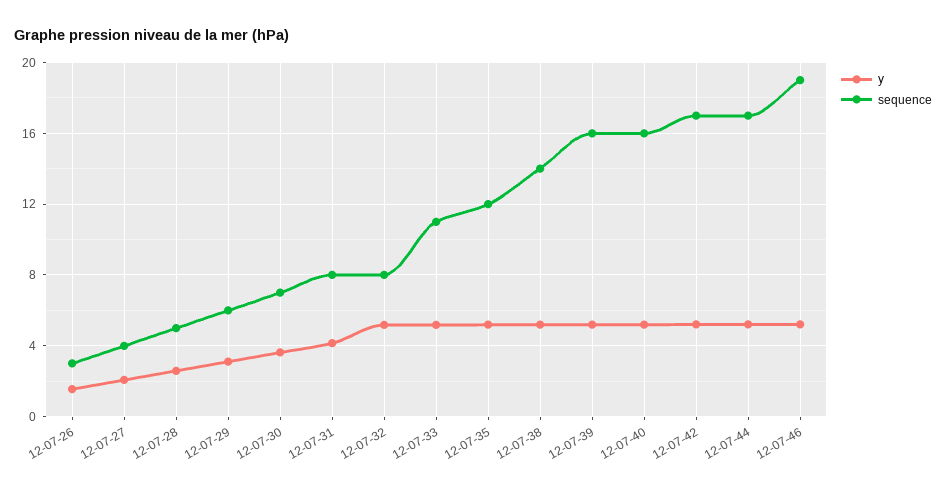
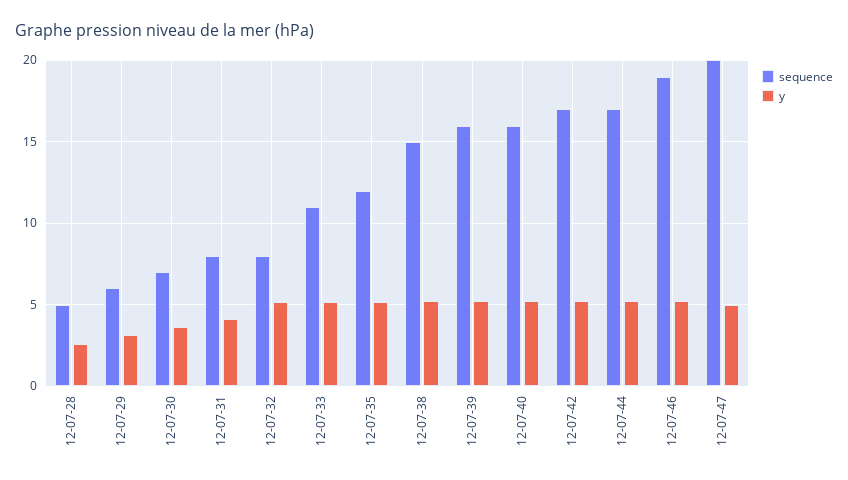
y, 12-07-26: 1.5 -> none
sequence, 12-07-26: 3 -> none
y, 12-07-27: 2 -> none
sequence, 12-07-27: 4 -> none
sequence, 12-07-38: 14 -> 15
sequence, 12-07-47: none -> 20
y, 12-07-47: none -> 5

